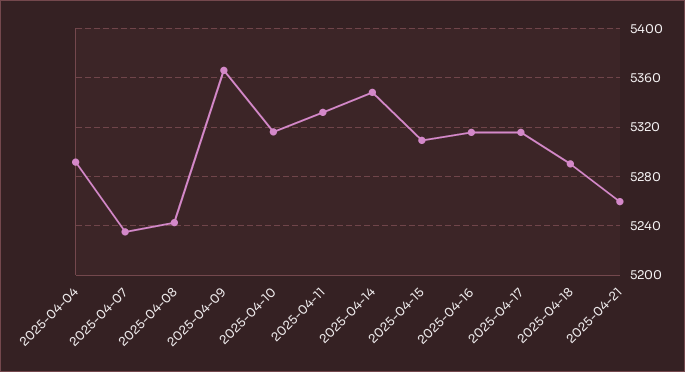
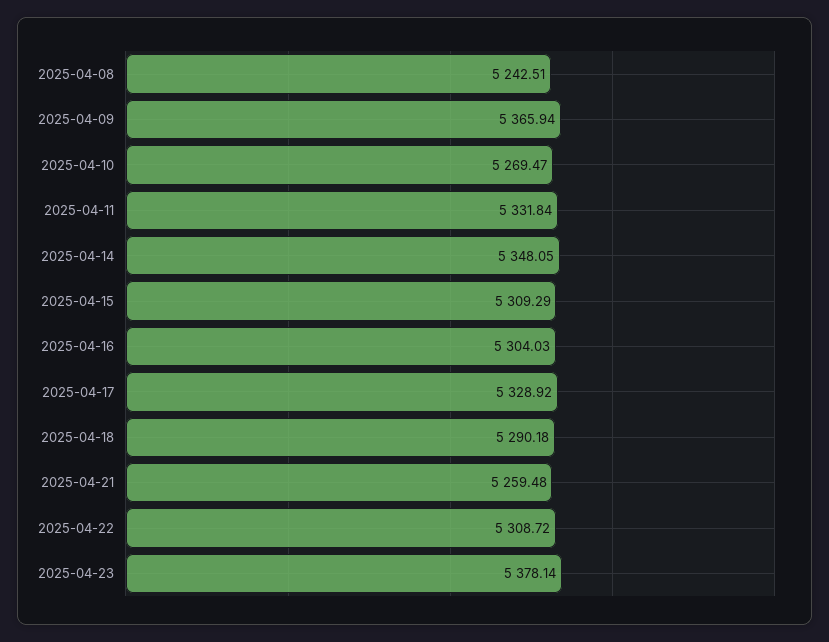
2025-04-04: 5290 -> none
2025-04-07: 5235 -> none
2025-04-10: 5315 -> 5269.47
2025-04-16: 5315 -> 5304.03
2025-04-17: 5315 -> 5328.92
2025-04-22: none -> 5308.72
2025-04-23: none -> 5378.14

